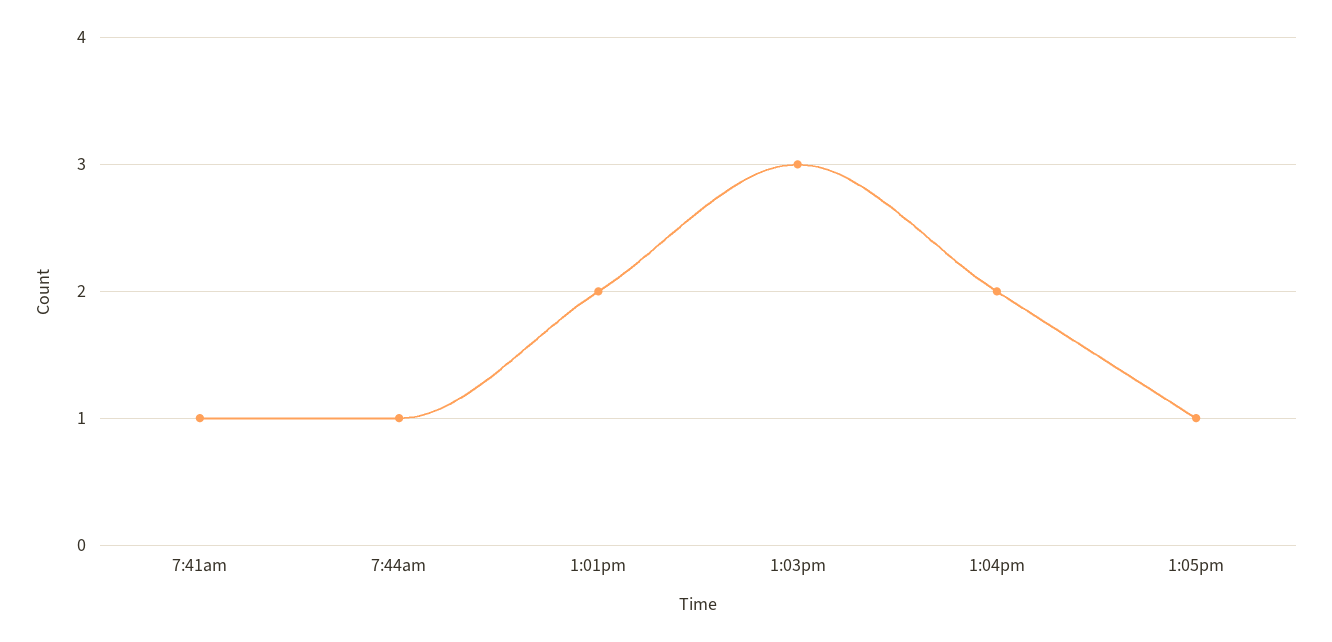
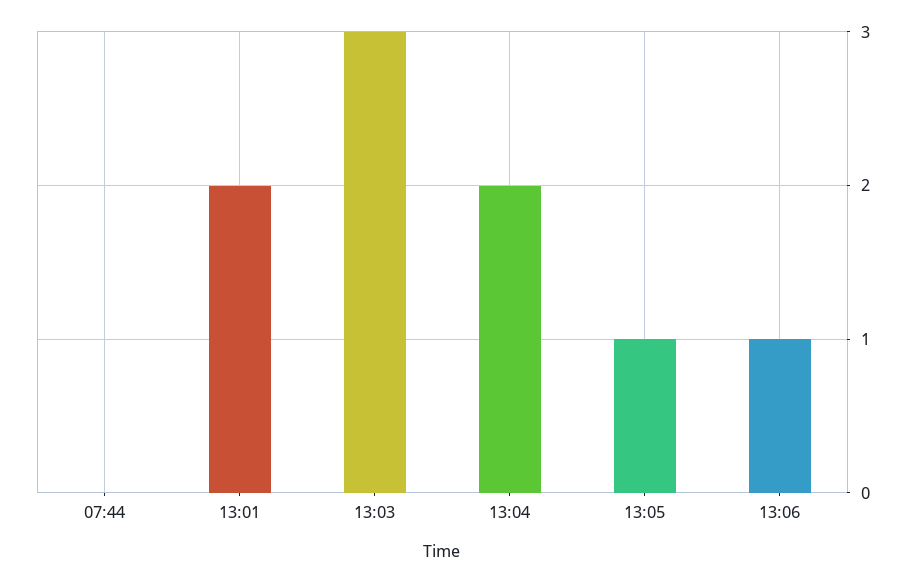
7:41am: 1 -> none
7:44am: 1 -> 0
13:06: none -> 1

